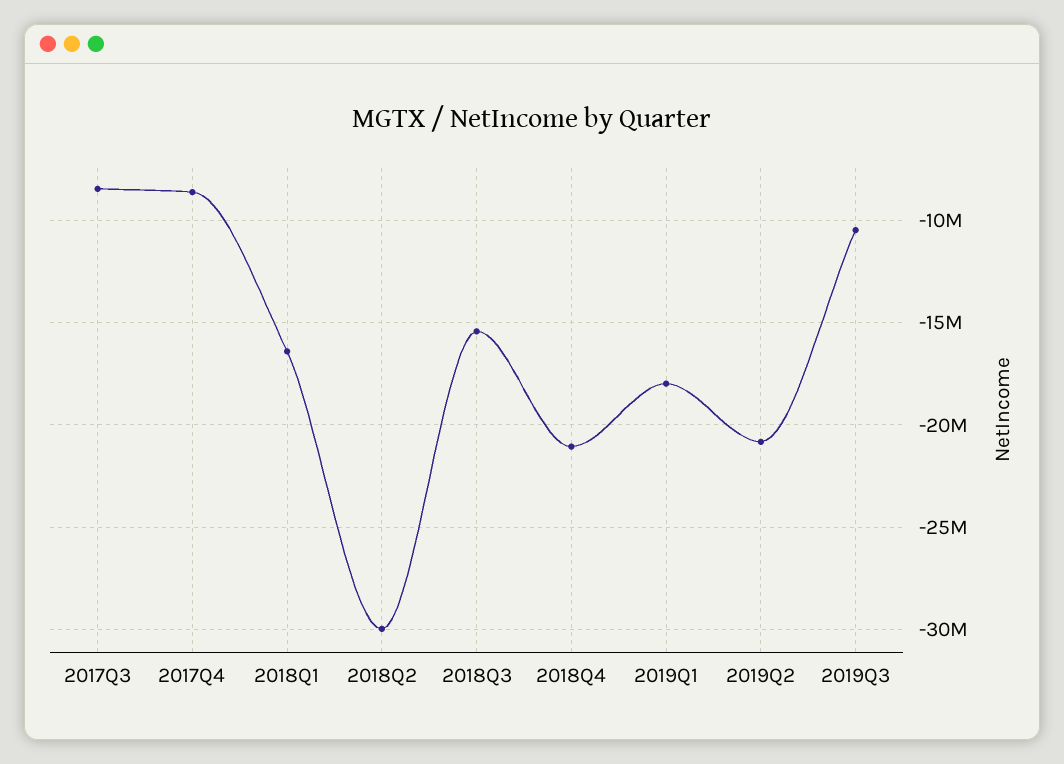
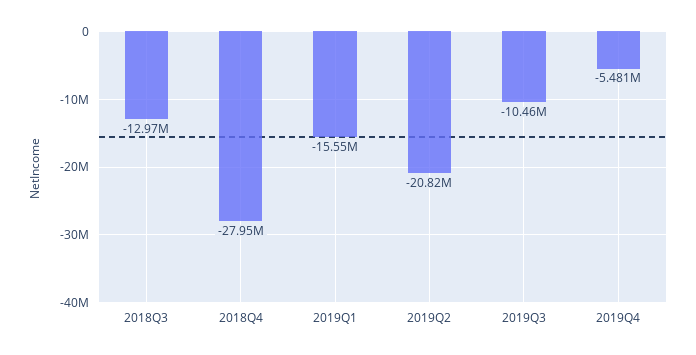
2017Q3: -8500000 -> none
2017Q4: -8500000 -> none
2018Q1: -16500000 -> none
2018Q2: -30000000 -> none
2018Q3: -15500000 -> -12970000
2018Q4: -21000000 -> -27950000
2019Q1: -18000000 -> -15550000
2019Q4: none -> -5481000

